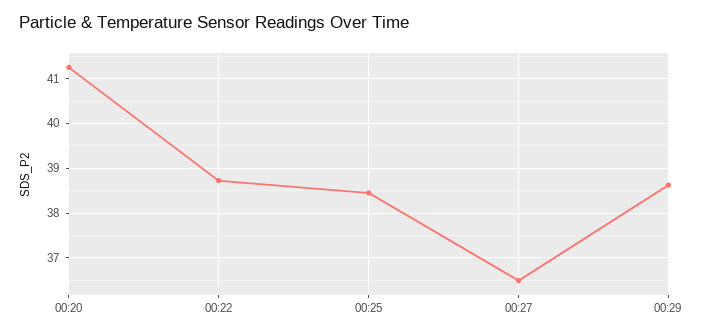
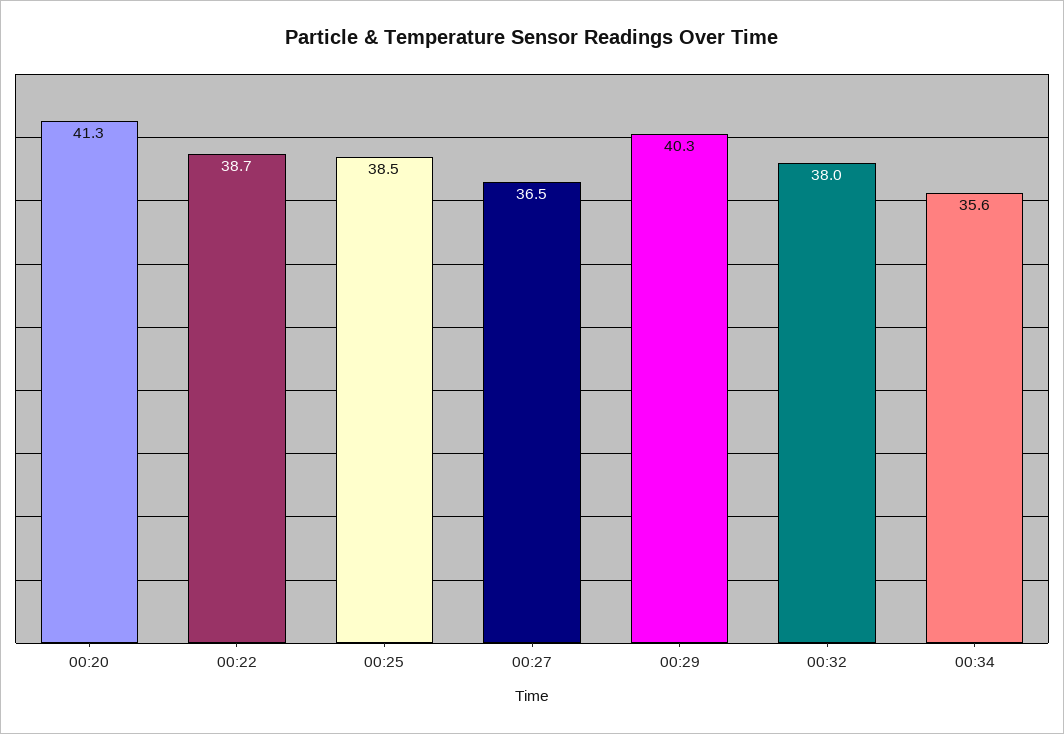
00:29: 38.6 -> 40.3
00:32: none -> 38
00:34: none -> 35.6

